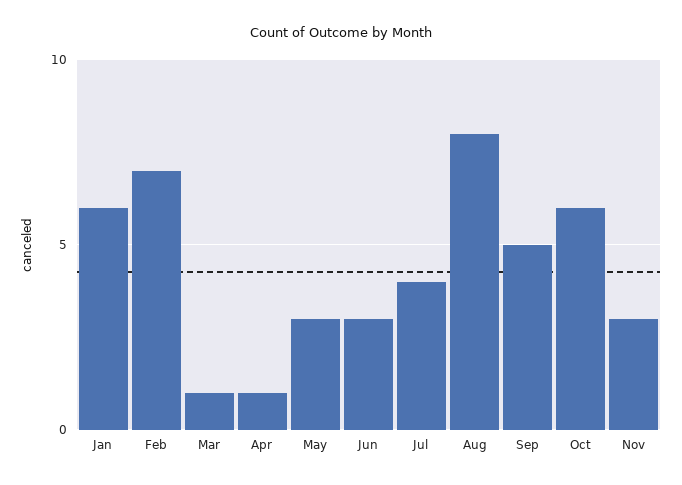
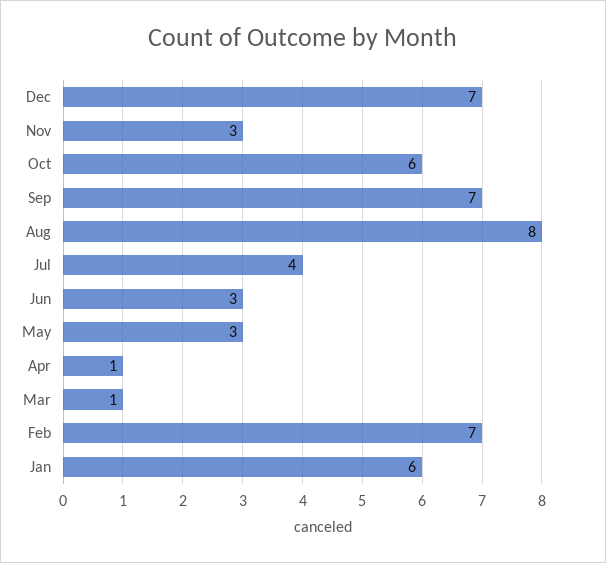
Sep: 5 -> 7
Dec: none -> 7

